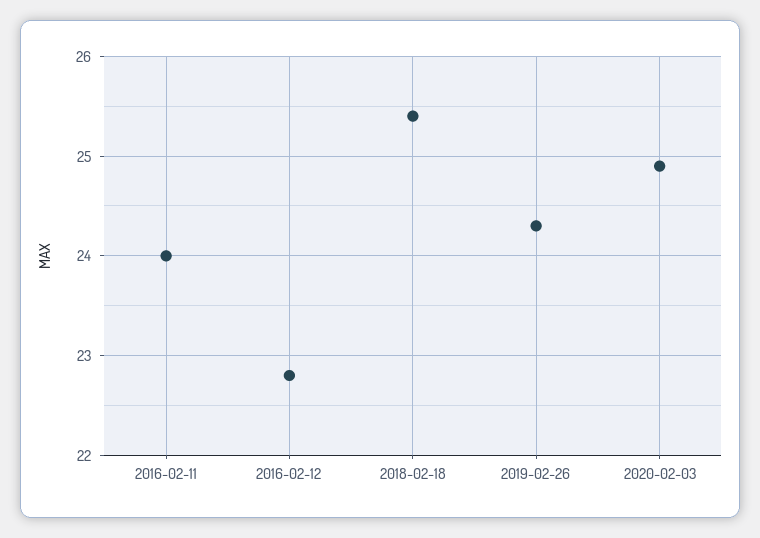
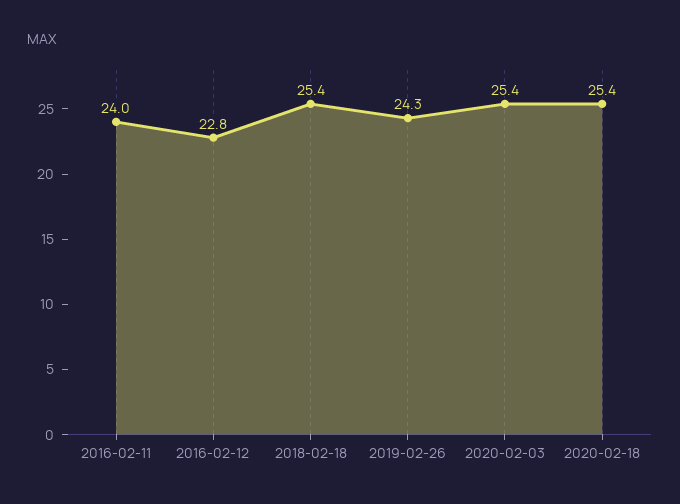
2020-02-03: 24.9 -> 25.4
2020-02-18: none -> 25.4

